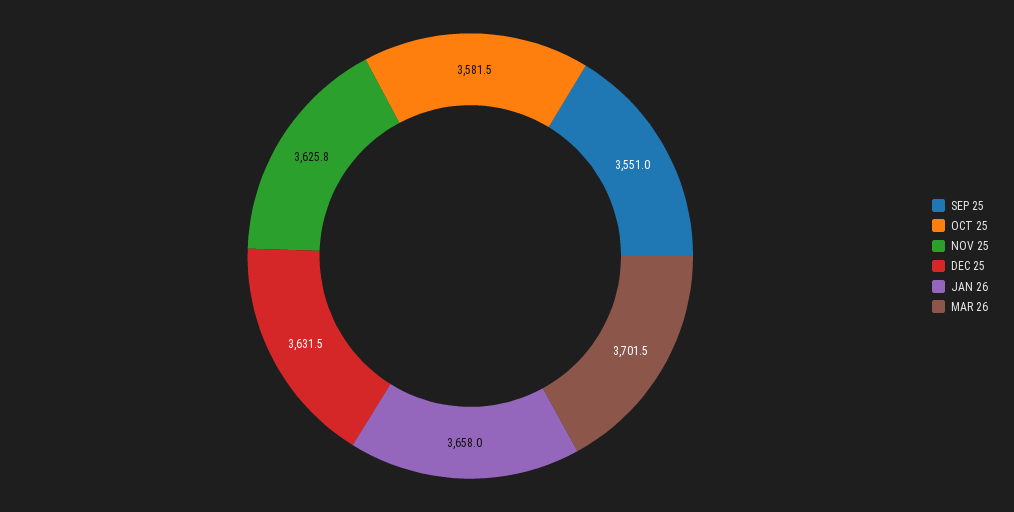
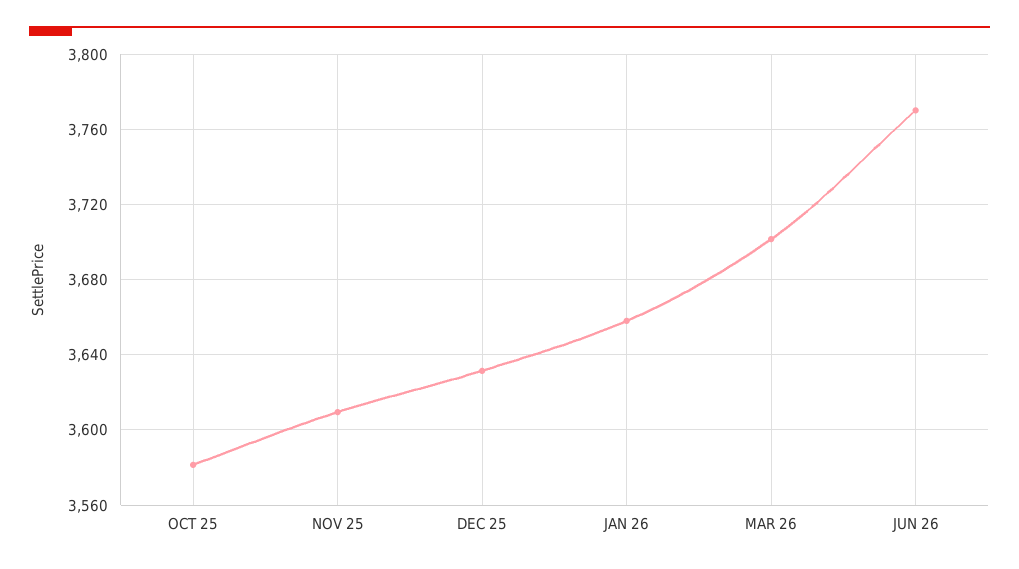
SEP 25: 3551 -> none
NOV 25: 3625.8 -> 3610
JUN 26: none -> 3770

